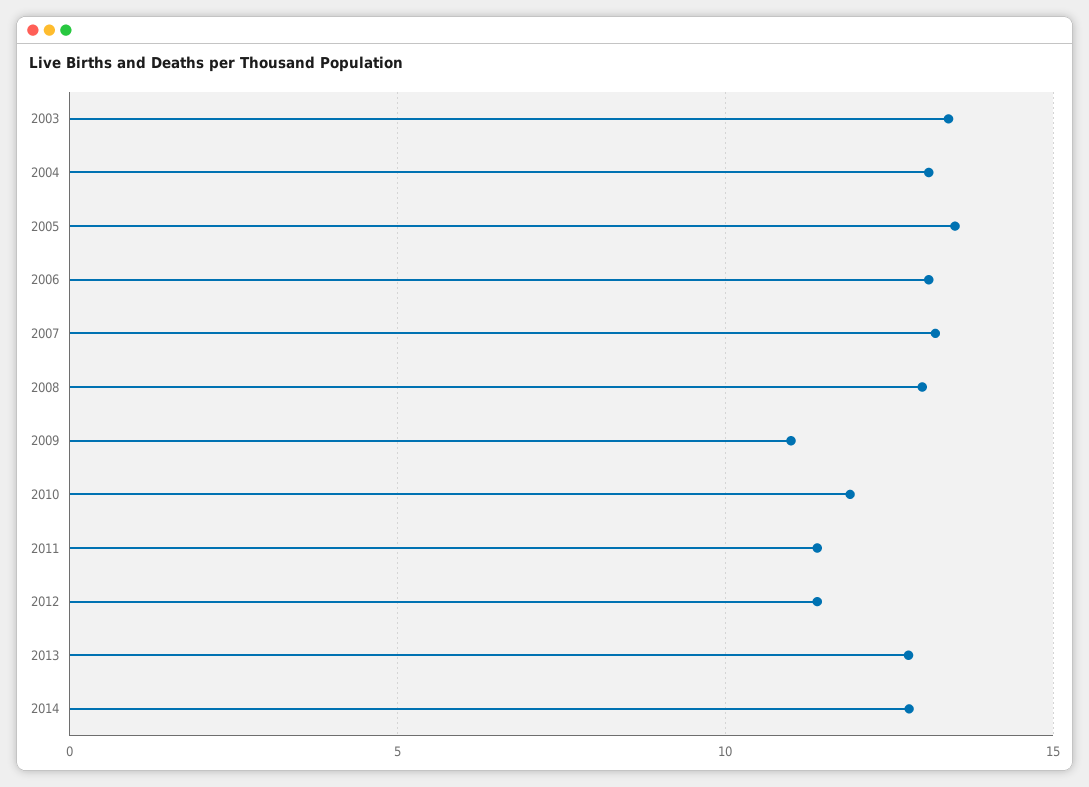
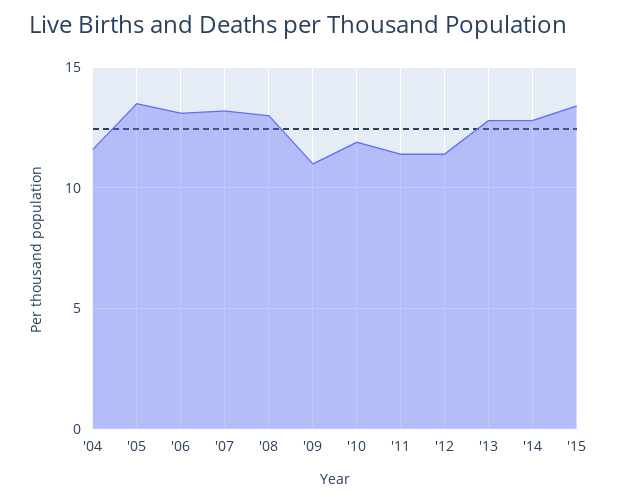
2003: 13.5 -> none
2004: 13 -> 11.5
'15: none -> 13.5

